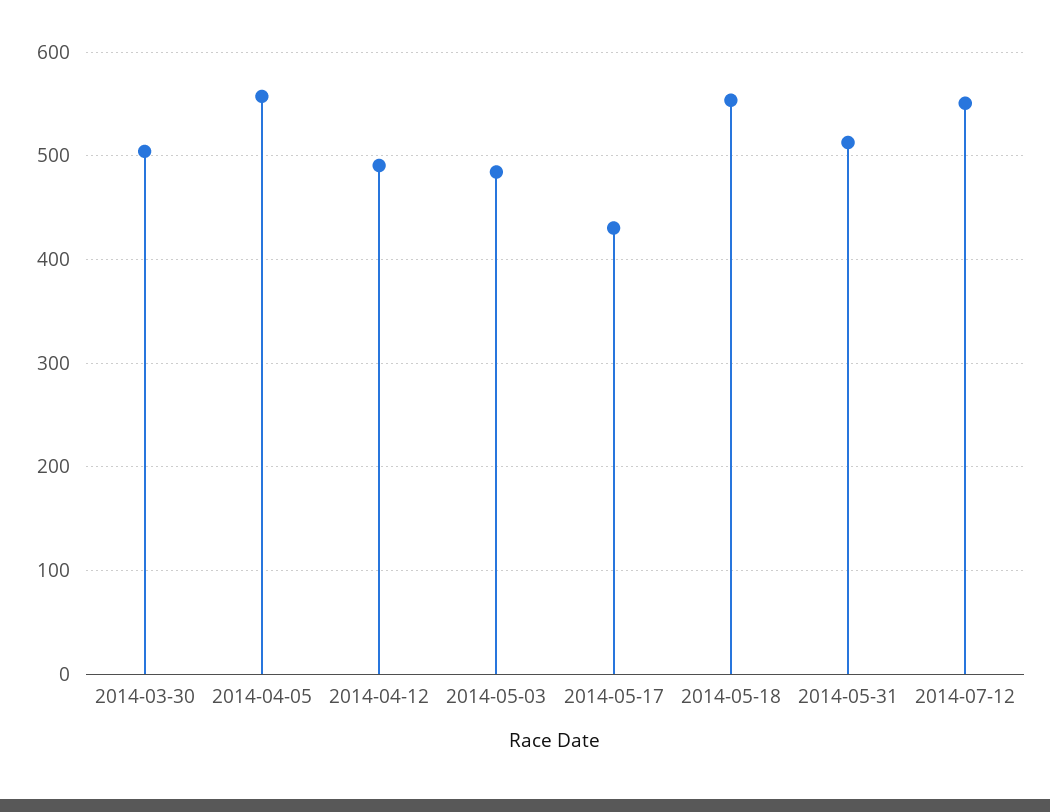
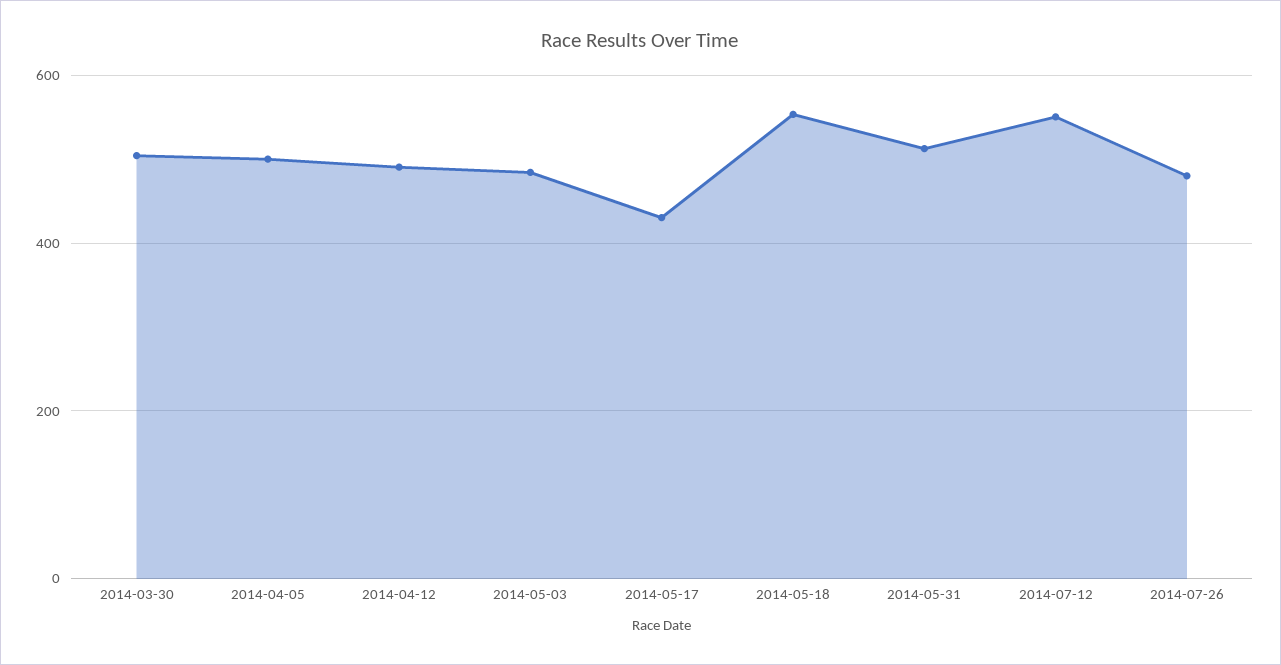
2014-04-05: 560 -> 500
2014-07-26: none -> 480

